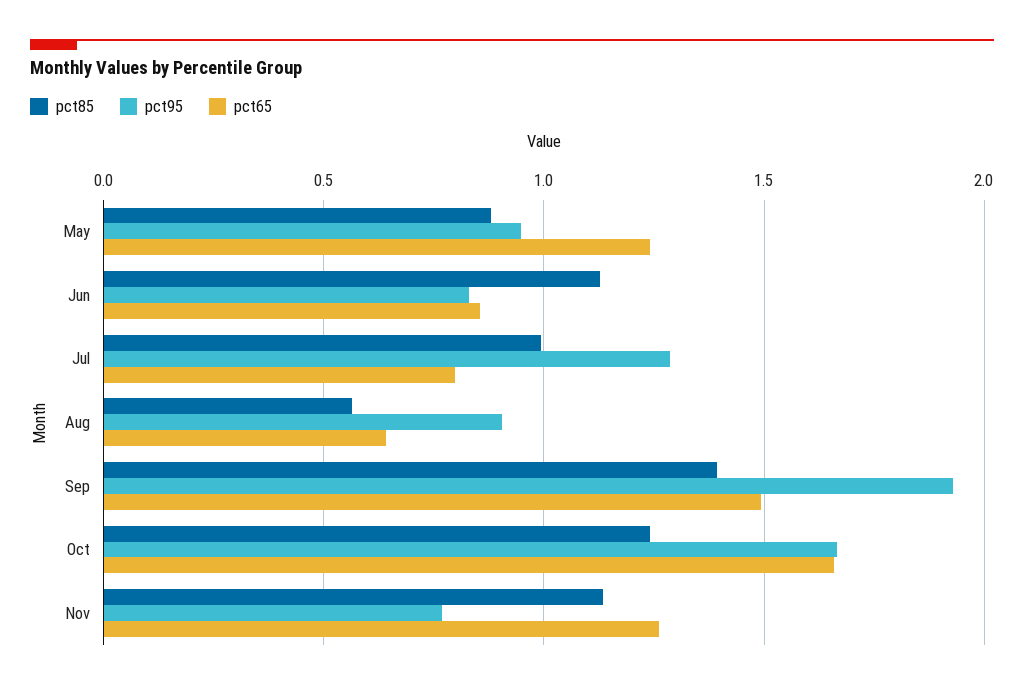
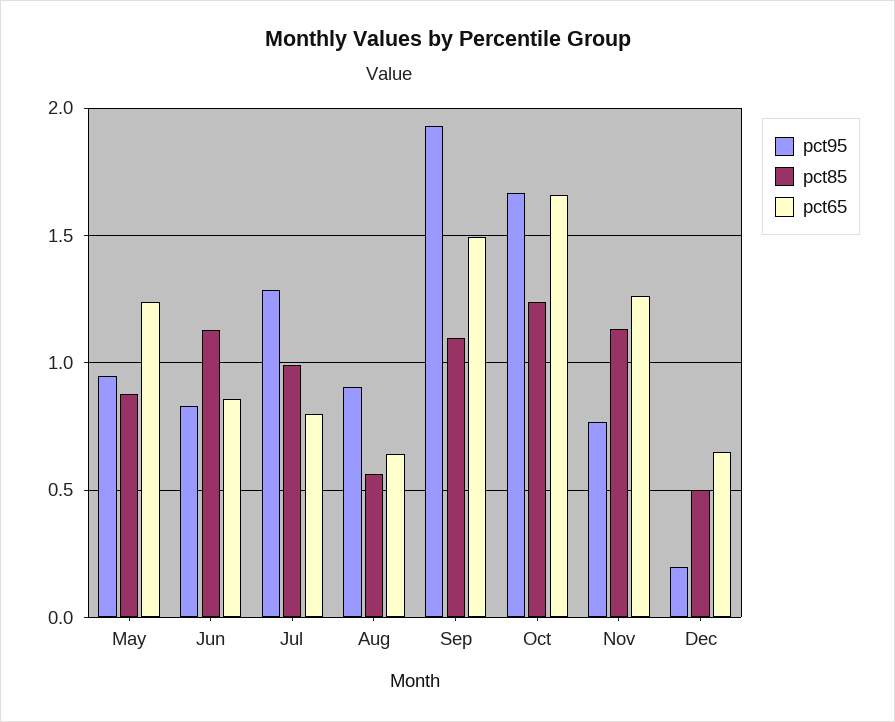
pct85, Sep: 1.4 -> 1.1
pct95, Dec: none -> 0.2
pct85, Dec: none -> 0.5
pct65, Dec: none -> 0.65

